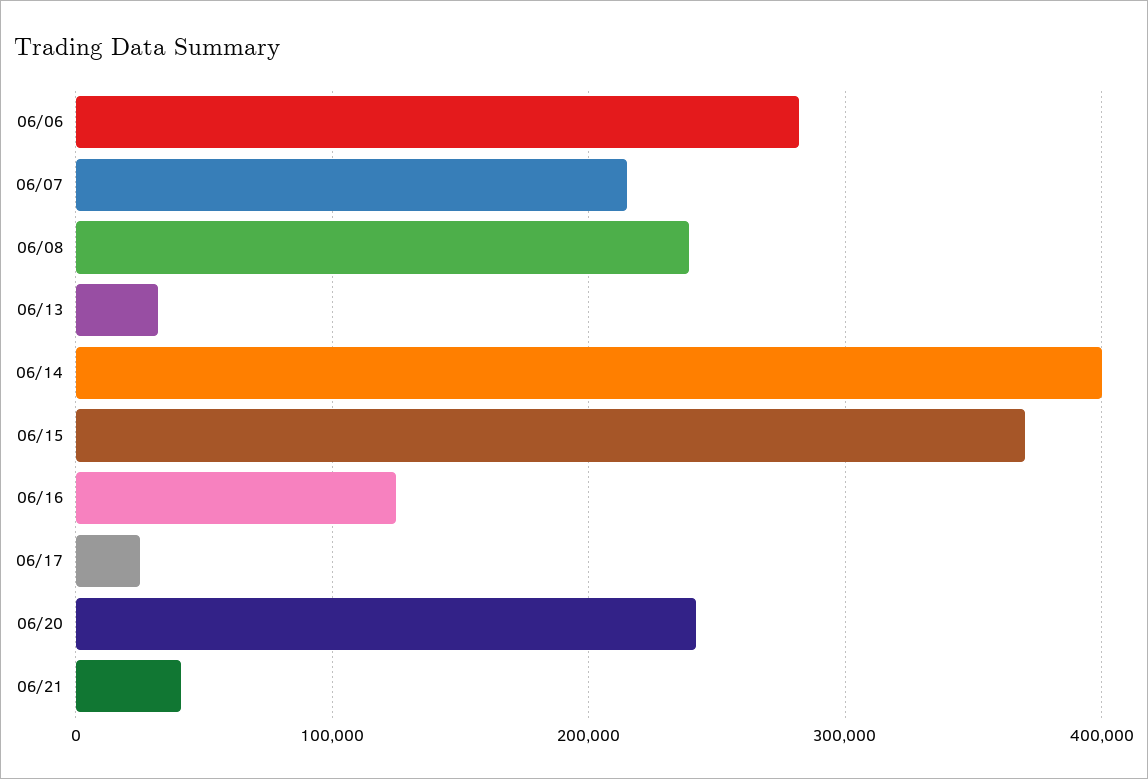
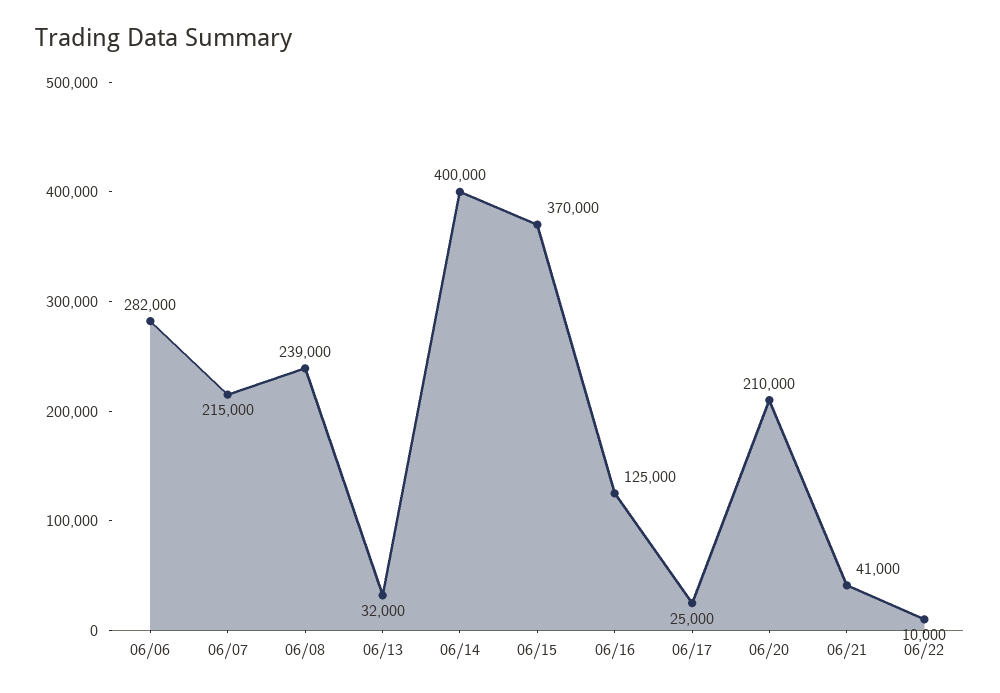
06/20: 240000 -> 210000
06/22: none -> 10000

